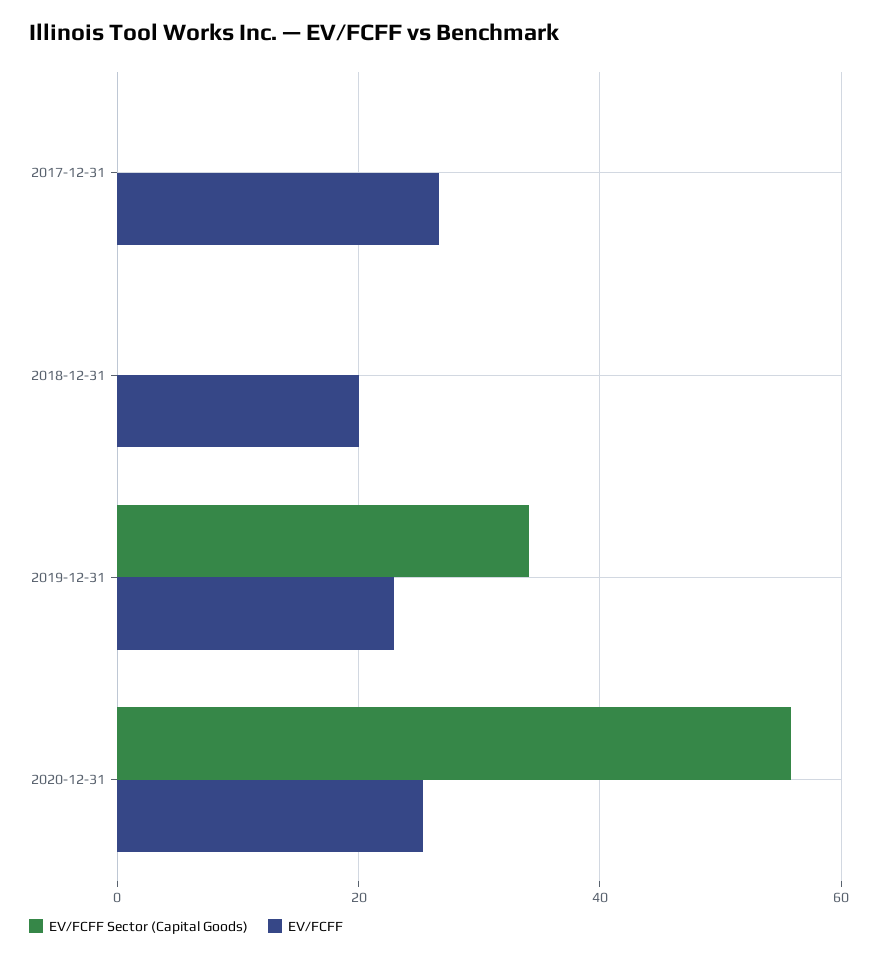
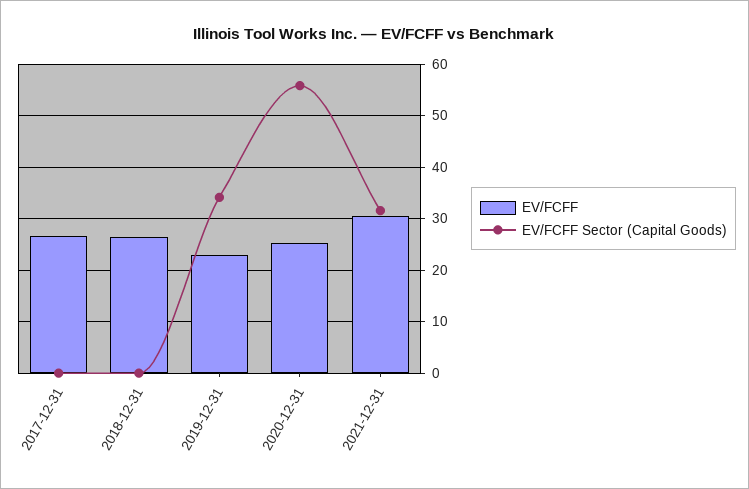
EV/FCFF, 2018-12-31: 20 -> 26
EV/FCFF, 2021-12-31: none -> 30
EV/FCFF Sector (Capital Goods), 2021-12-31: none -> 32

